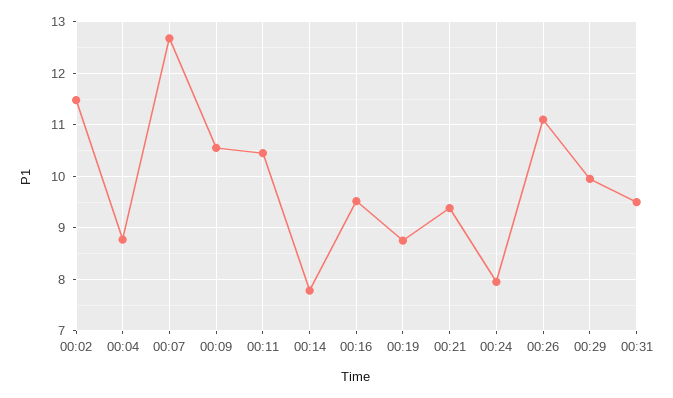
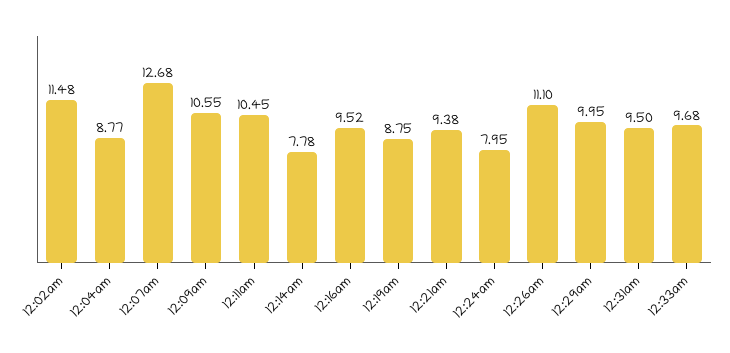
12:33am: none -> 9.68

